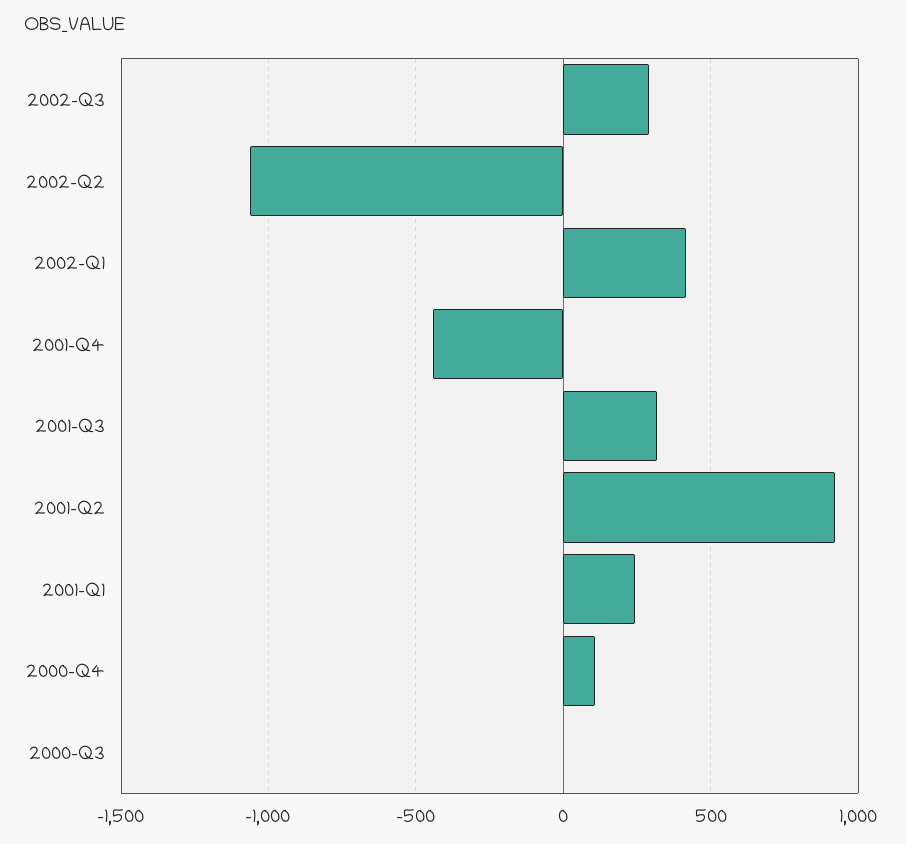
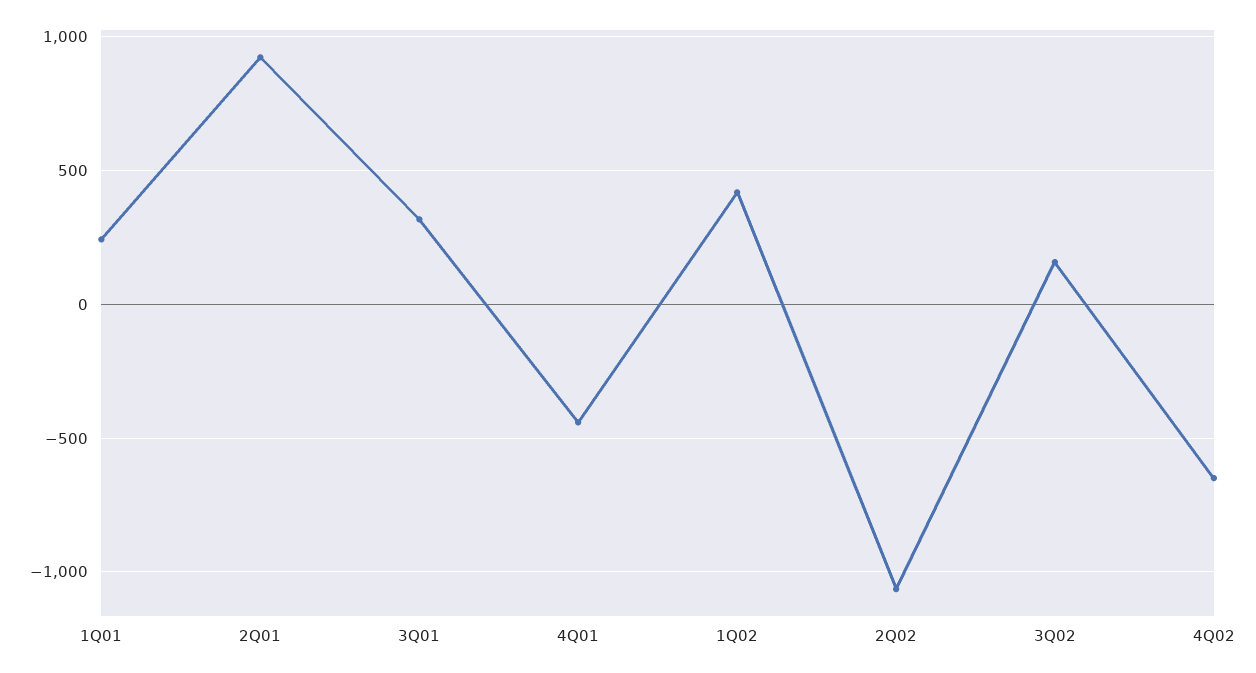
2002-Q3: 300 -> 150
2000-Q4: 100 -> none
2000-Q3: 0 -> none
4Q02: none -> -650

